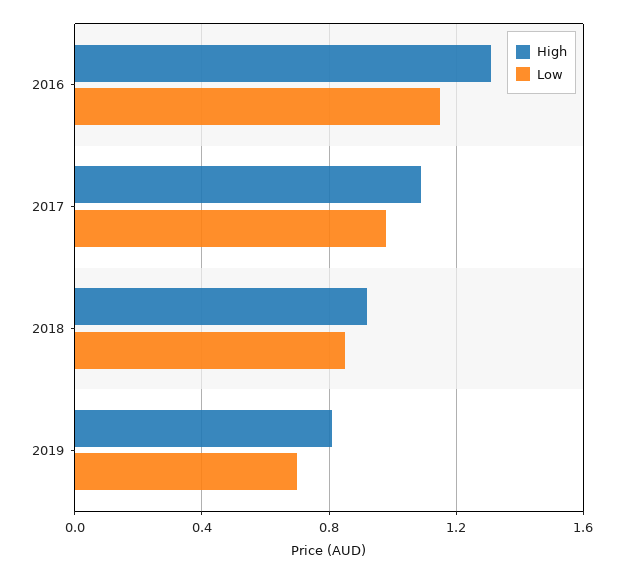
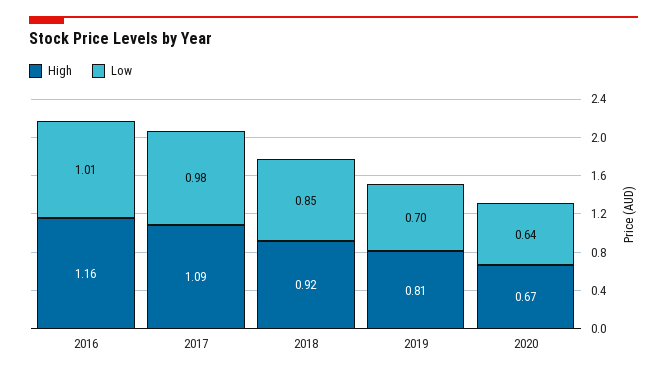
High, 2016: 1.3 -> 1.16
Low, 2016: 1.15 -> 1.01
High, 2020: none -> 0.67
Low, 2020: none -> 0.64

